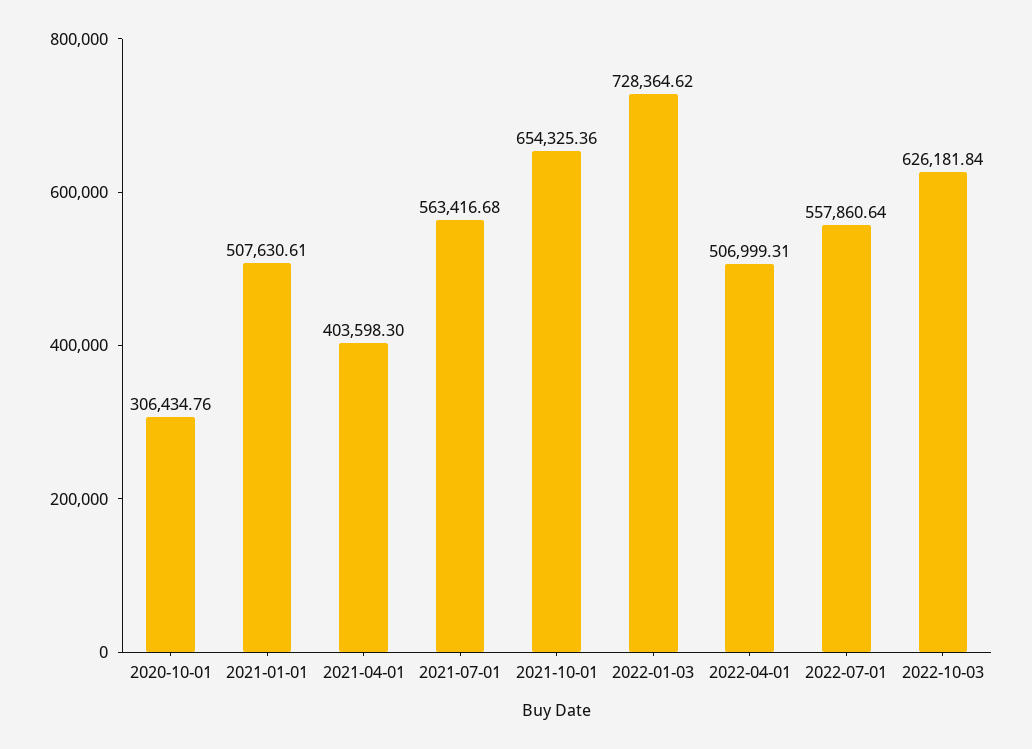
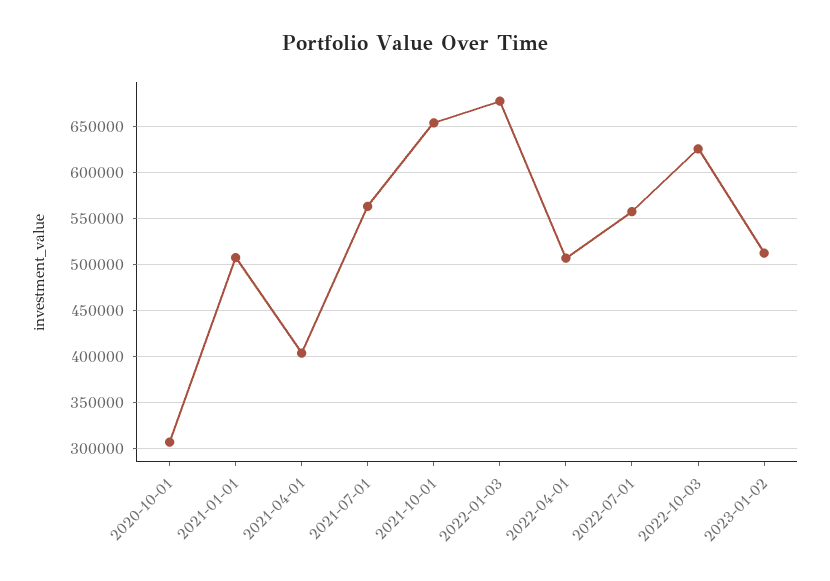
2022-01-03: 728364.62 -> 680000
2023-01-02: none -> 510000

